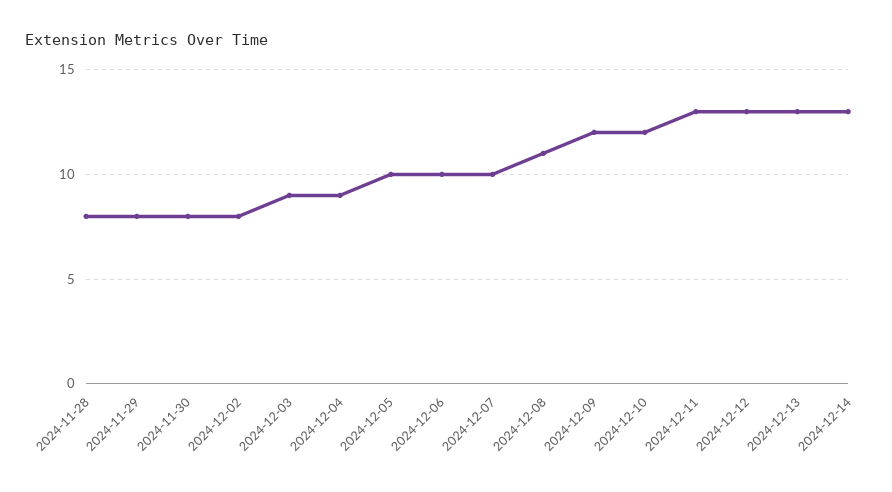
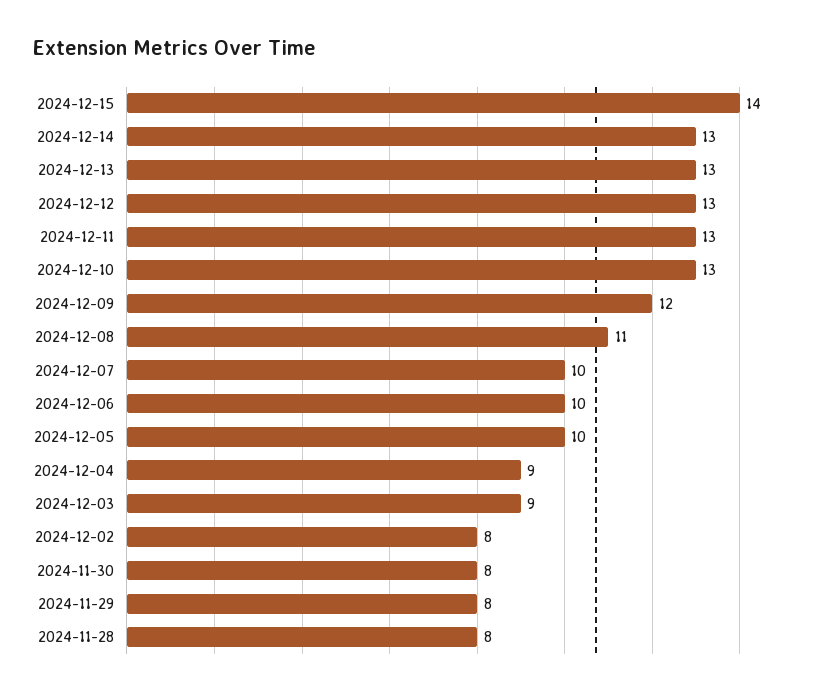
2024-12-10: 12 -> 13
2024-12-15: none -> 14

